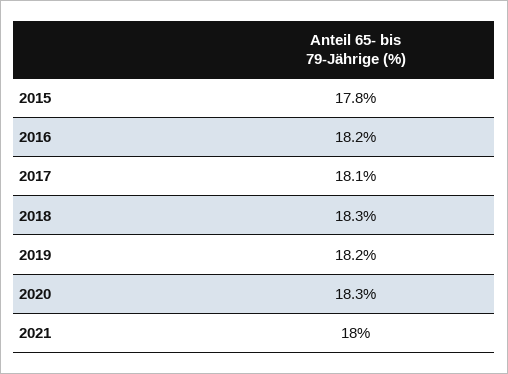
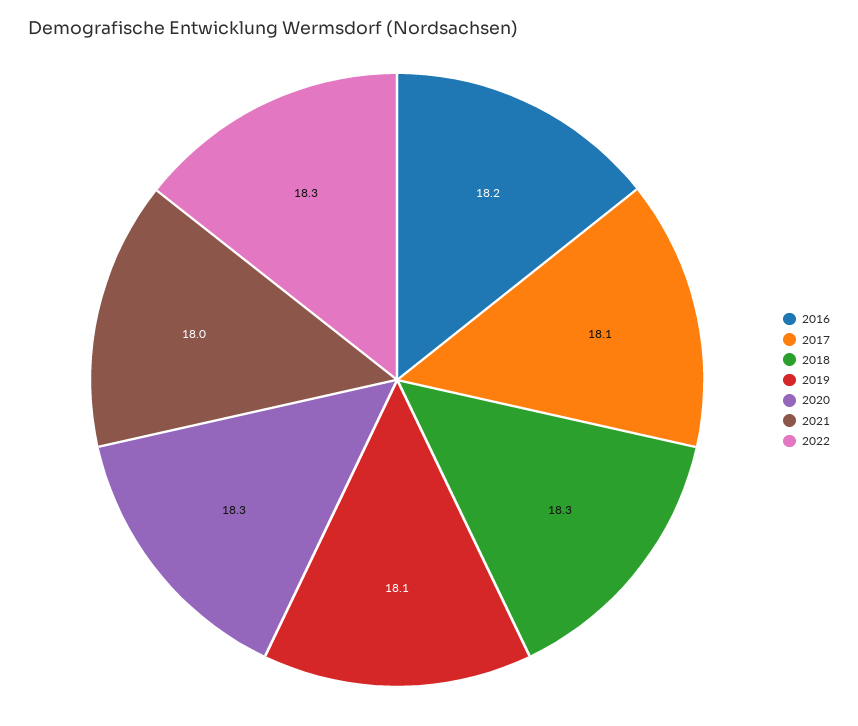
2015: 17.8 -> none
2019: 18.2 -> 18.1
2022: none -> 18.3

